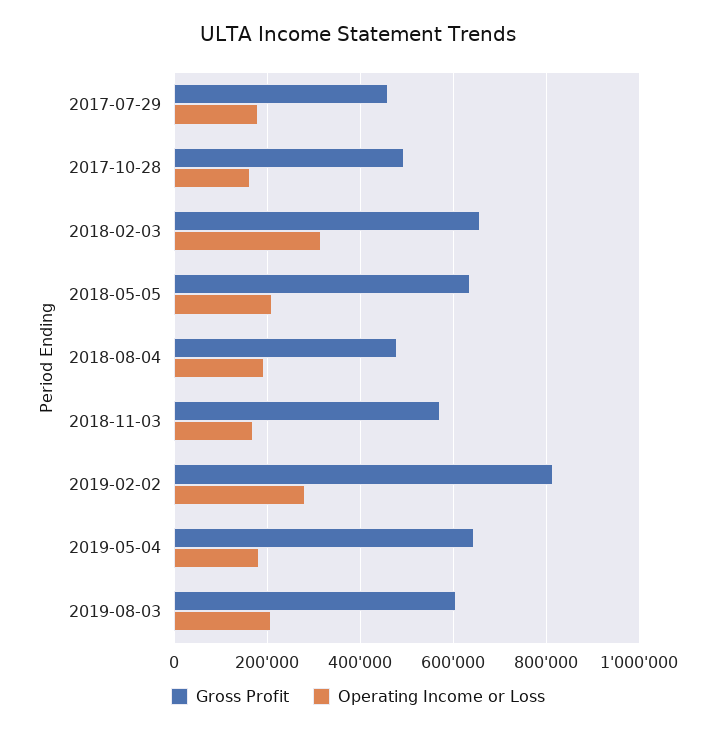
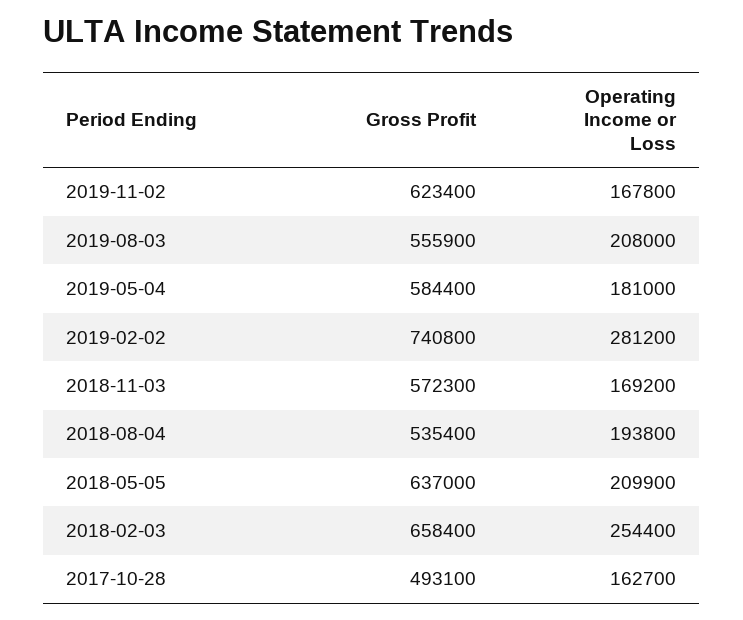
Gross Profit, 2017-07-29: 460000 -> none
Operating Income or Loss, 2017-07-29: 180000 -> none
Operating Income or Loss, 2018-02-03: 320000 -> 254400
Gross Profit, 2018-08-04: 480000 -> 535400
Gross Profit, 2019-02-02: 820000 -> 740800
Gross Profit, 2019-05-04: 640000 -> 584400
Gross Profit, 2019-08-03: 600000 -> 555900
Gross Profit, 2019-11-02: none -> 623400
Operating Income or Loss, 2019-11-02: none -> 167800

